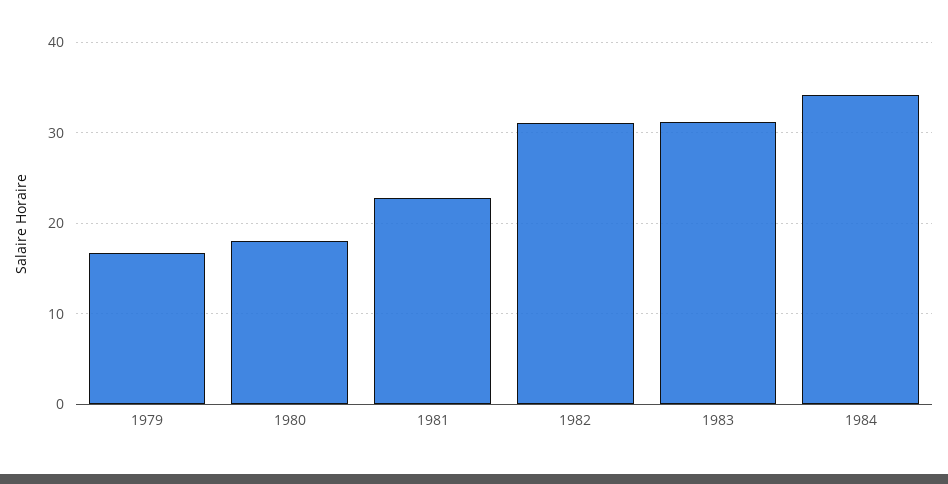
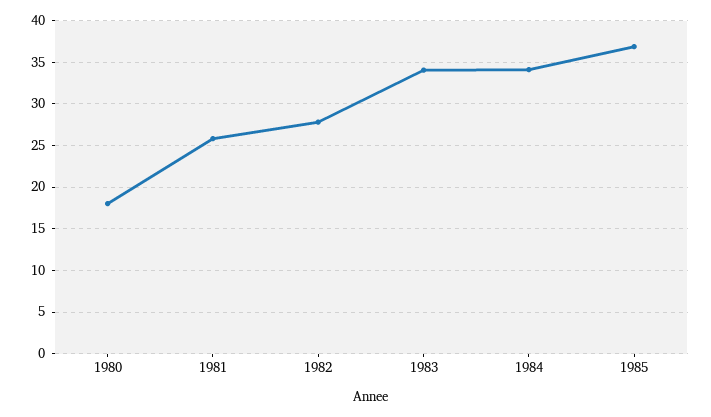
1979: 17 -> none
1981: 23 -> 26
1982: 31 -> 28
1983: 31 -> 34
1985: none -> 37

